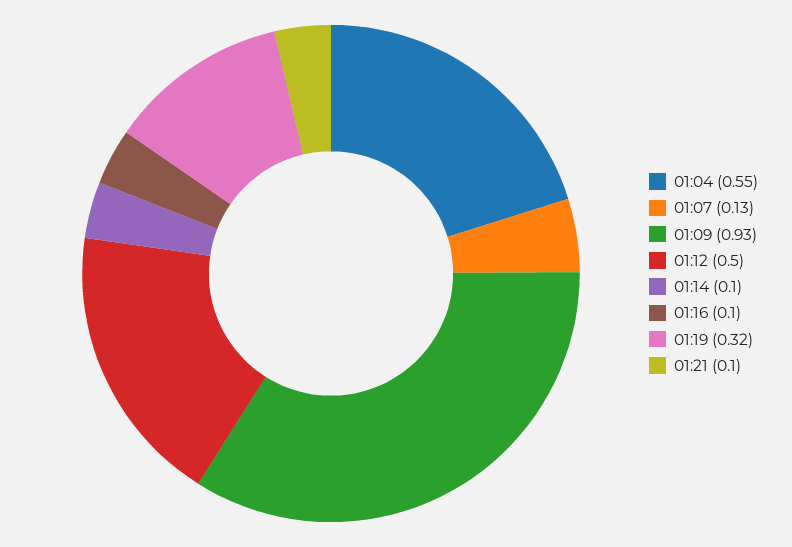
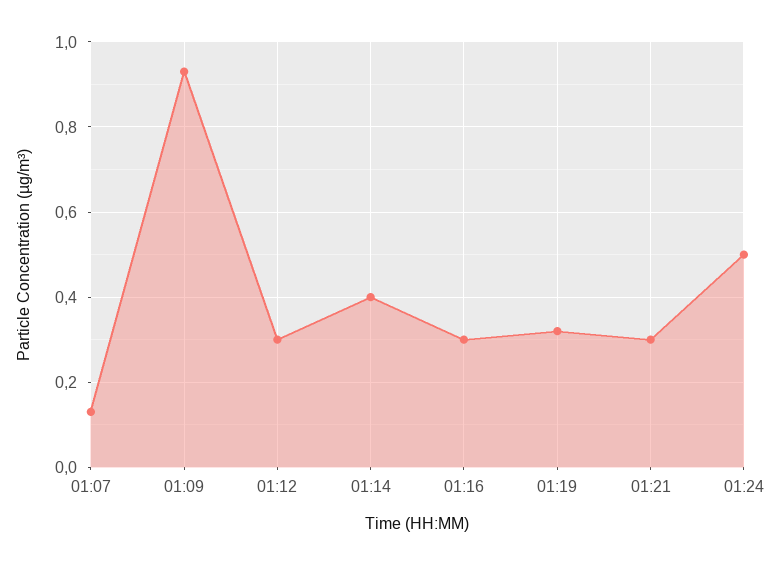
01:04: 0.55 -> none
01:12: 0.5 -> 0.3
01:14: 0.1 -> 0.4
01:16: 0.1 -> 0.3
01:21: 0.1 -> 0.3
01:24: none -> 0.5

